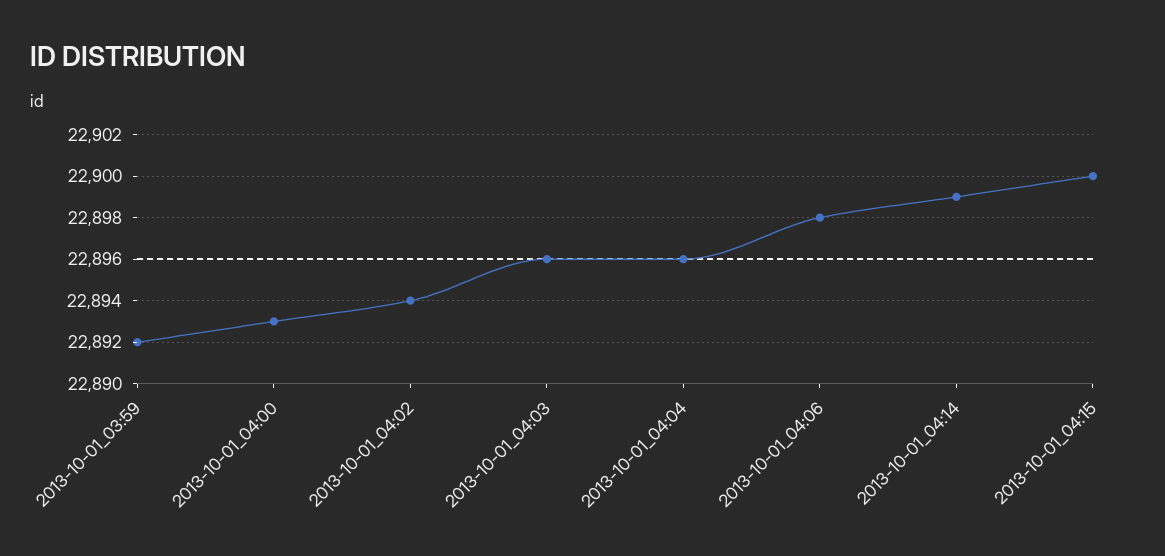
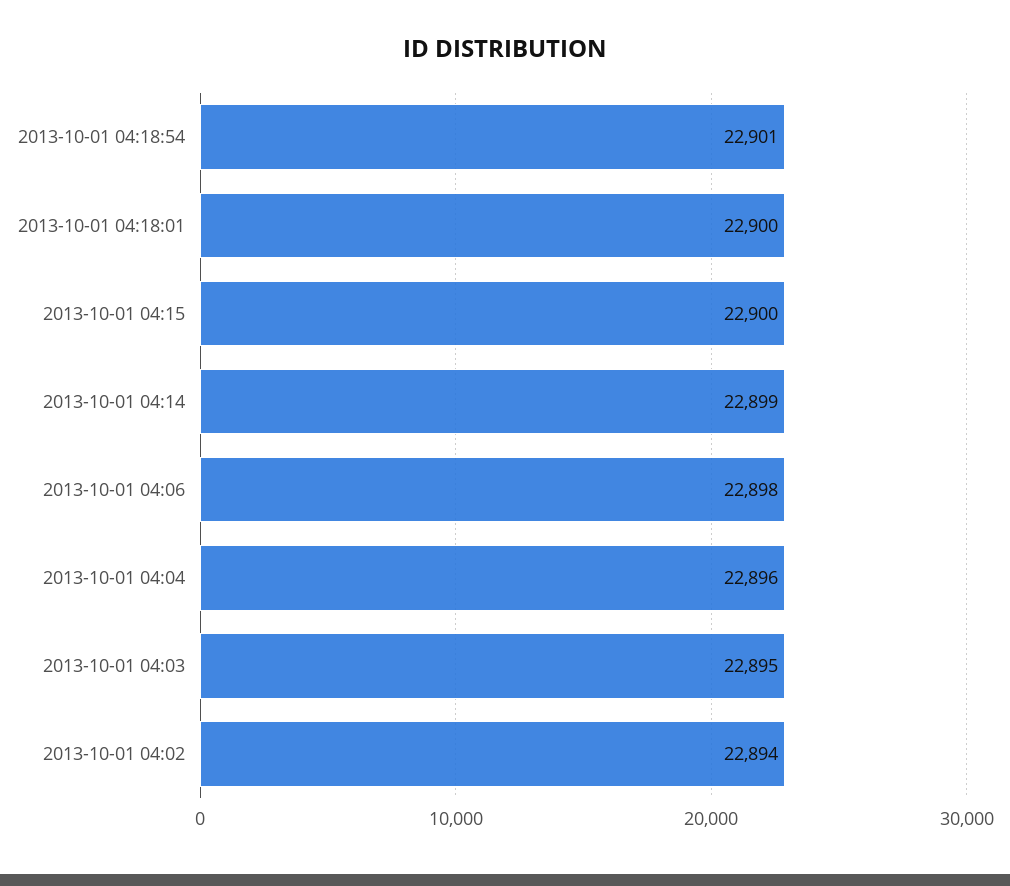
2013-10-01_03:59: 22892 -> none
2013-10-01_04:00: 22893 -> none
2013-10-01_04:03: 22896 -> 22895
2013-10-01 04:18:54: none -> 22901
2013-10-01 04:18:01: none -> 22900

